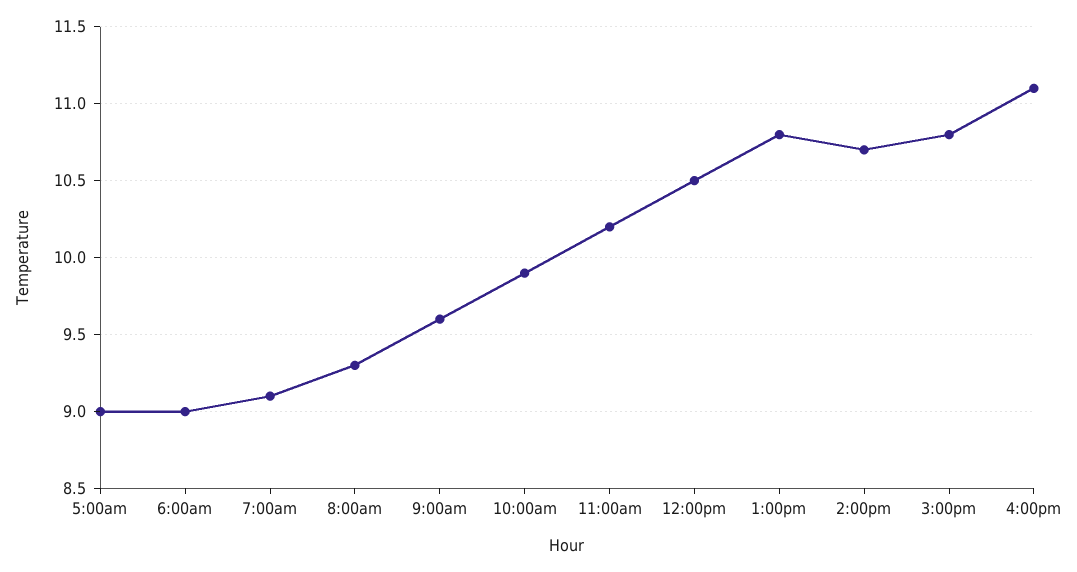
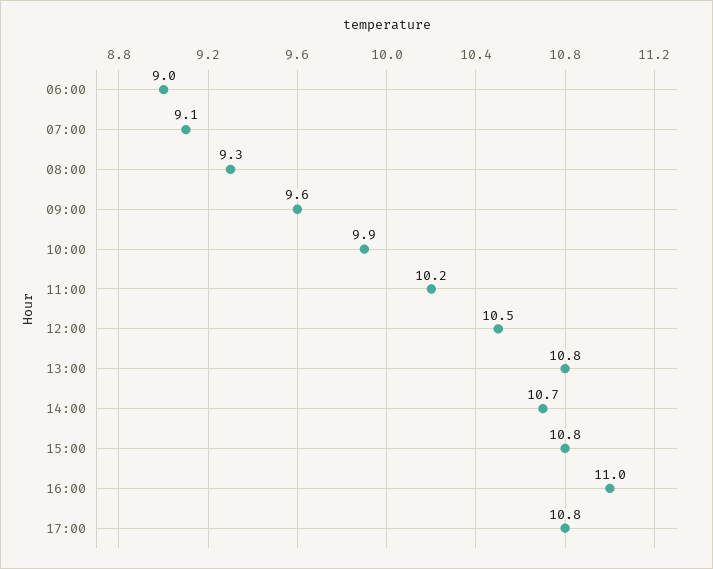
5:00am: 9 -> none
4:00pm: 11.1 -> 11
17:00: none -> 10.8

